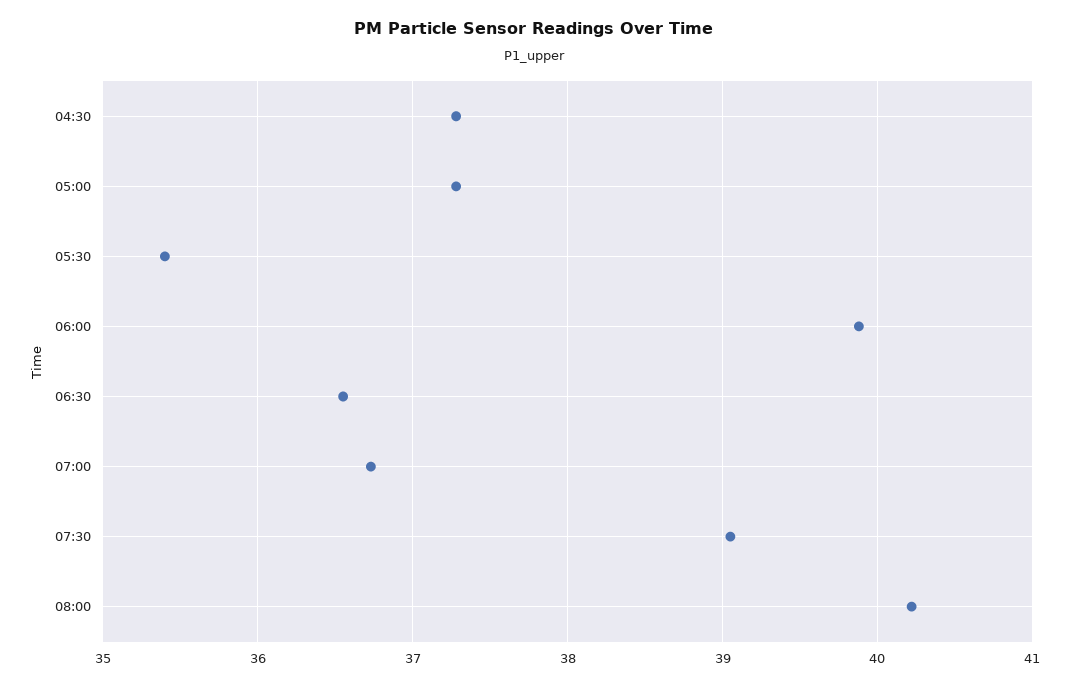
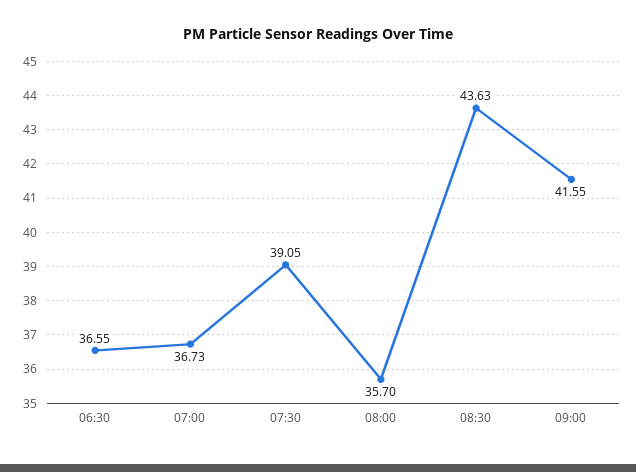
04:30: 37.3 -> none
05:00: 37.3 -> none
05:30: 35.4 -> none
06:00: 39.9 -> none
08:00: 40.2 -> 35.7
08:30: none -> 43.63
09:00: none -> 41.55

